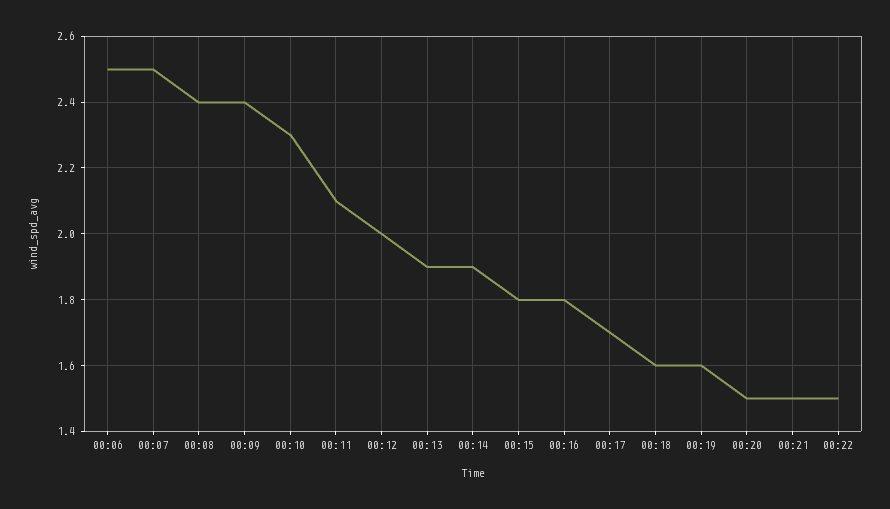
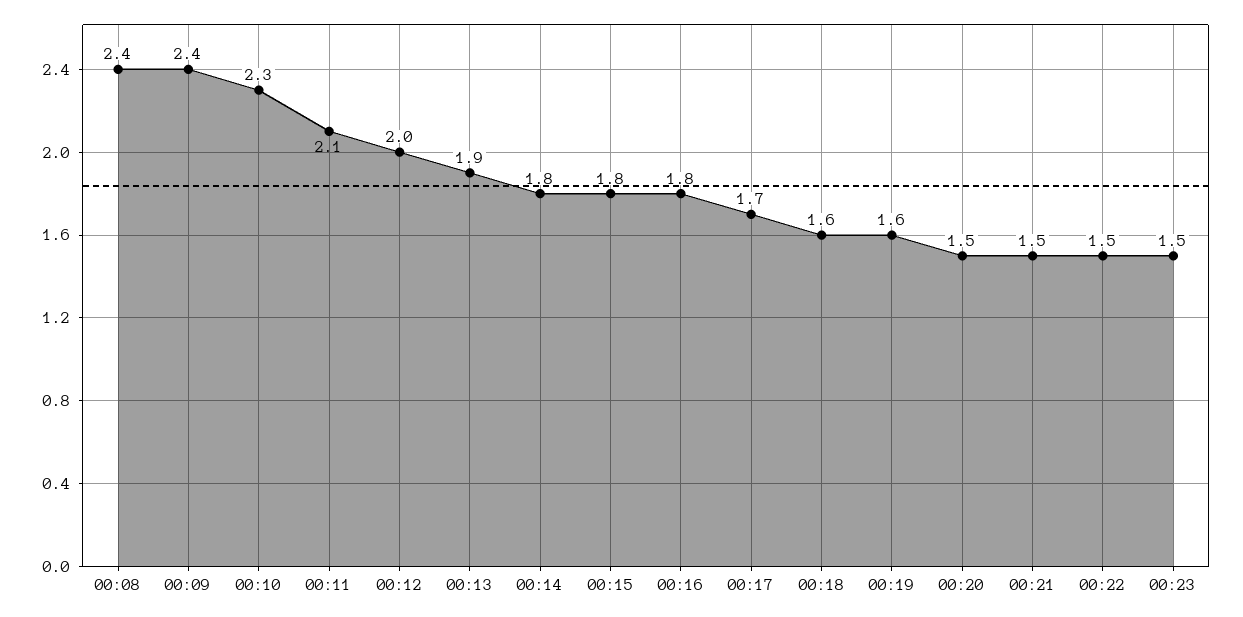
00:06: 2.5 -> none
00:07: 2.5 -> none
00:14: 1.9 -> 1.8
00:23: none -> 1.5

